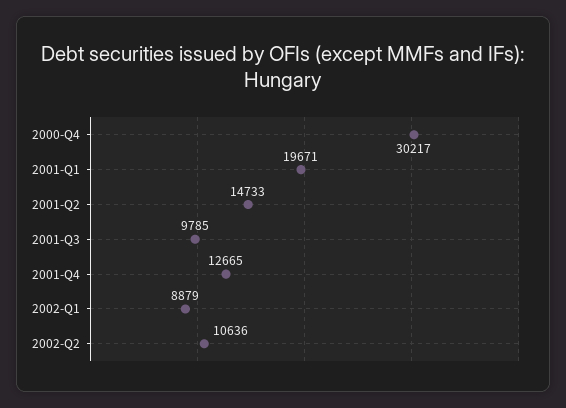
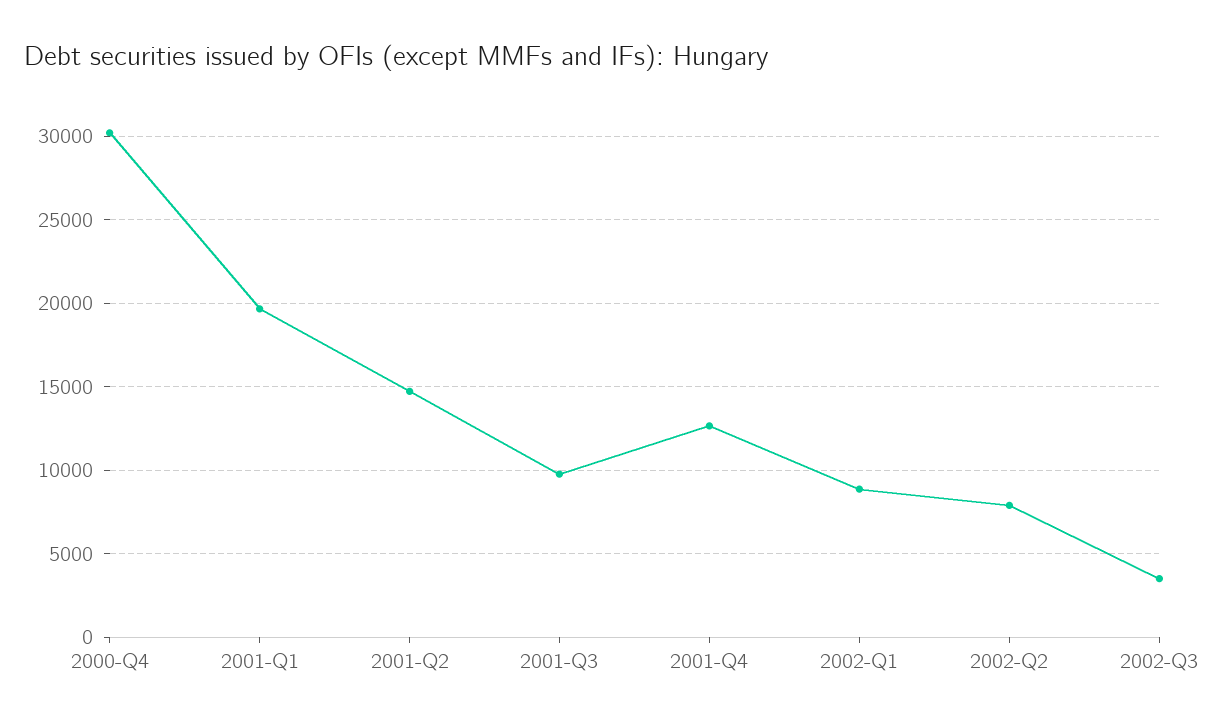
2002-Q2: 10636 -> 8000
2002-Q3: none -> 3500

